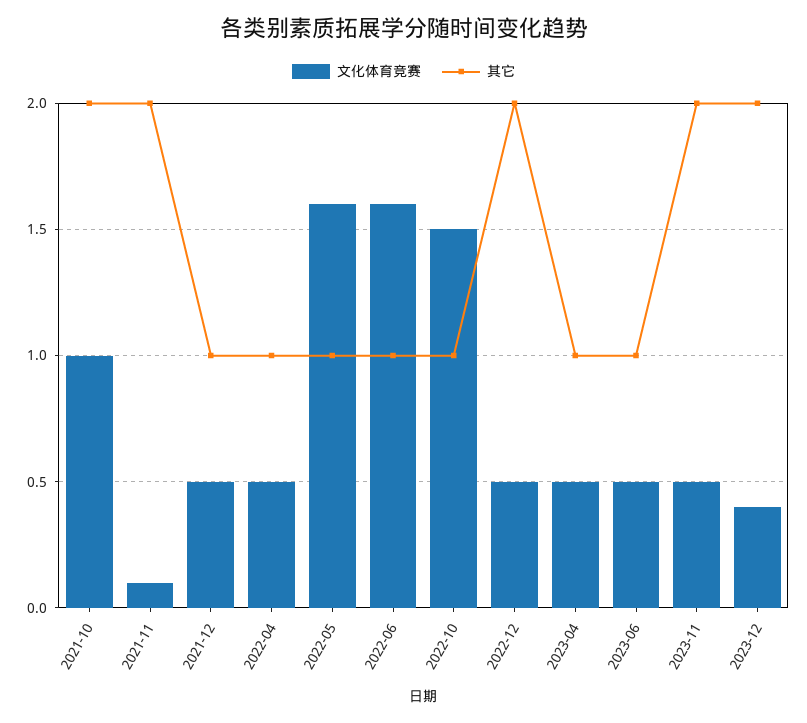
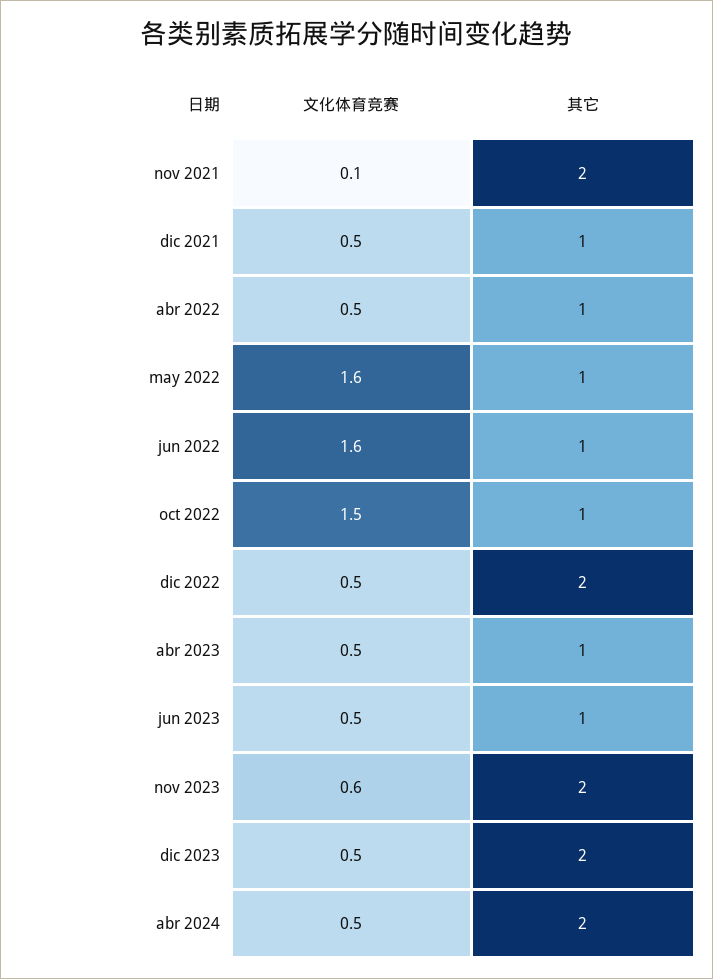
文化体育竞赛, 2021-10: 1 -> none
其它, 2021-10: 2 -> none
文化体育竞赛, 2023-11: 0.5 -> 0.6
文化体育竞赛, 2023-12: 0.4 -> 0.5
文化体育竞赛, abr 2024: none -> 0.5
其它, abr 2024: none -> 2

